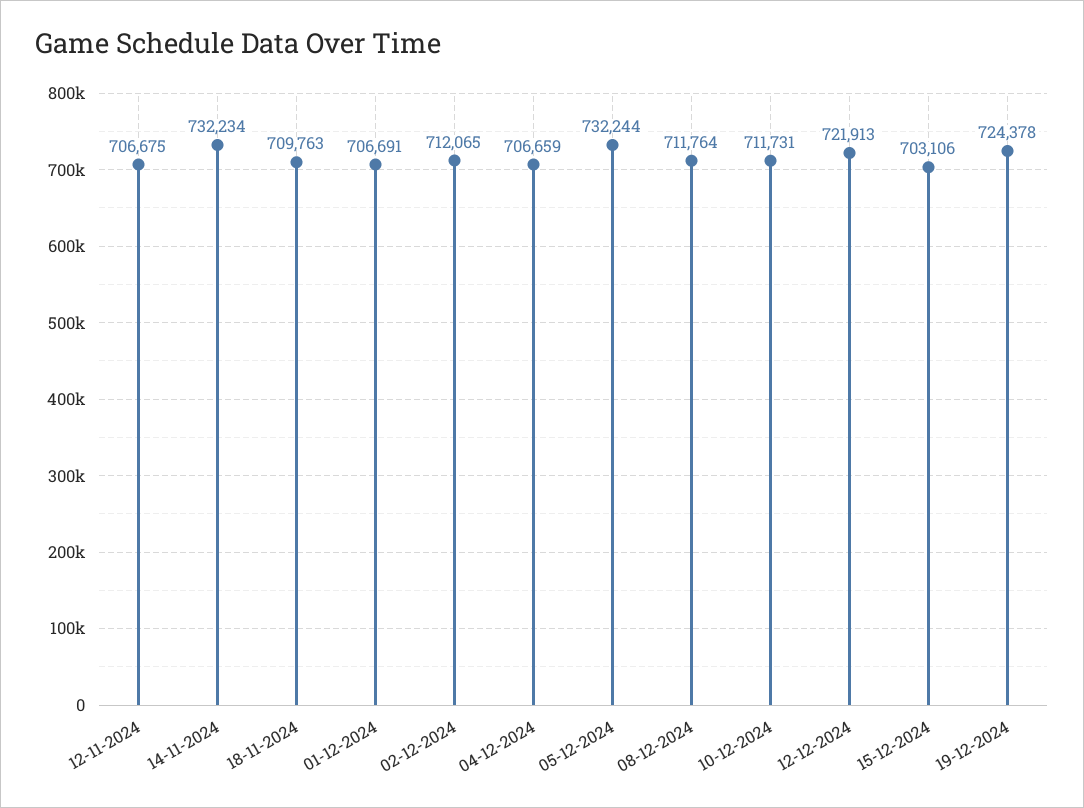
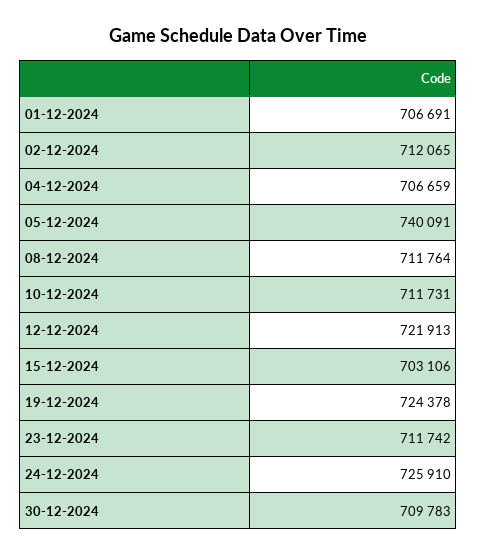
12-11-2024: 706675 -> none
14-11-2024: 732234 -> none
18-11-2024: 709763 -> none
05-12-2024: 732244 -> 740091
23-12-2024: none -> 711742
24-12-2024: none -> 725910
30-12-2024: none -> 709783

